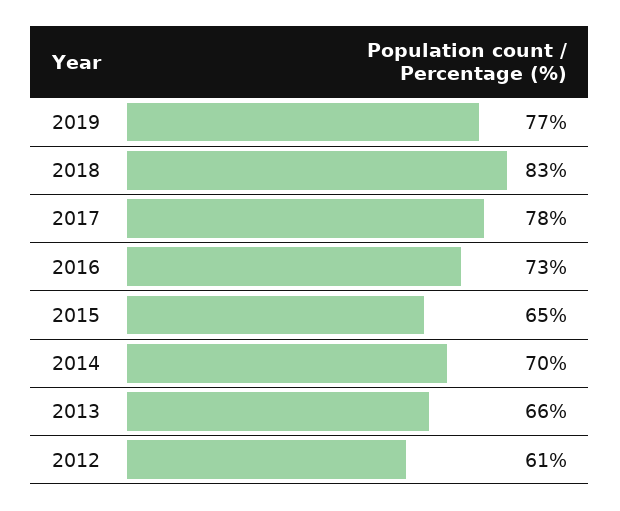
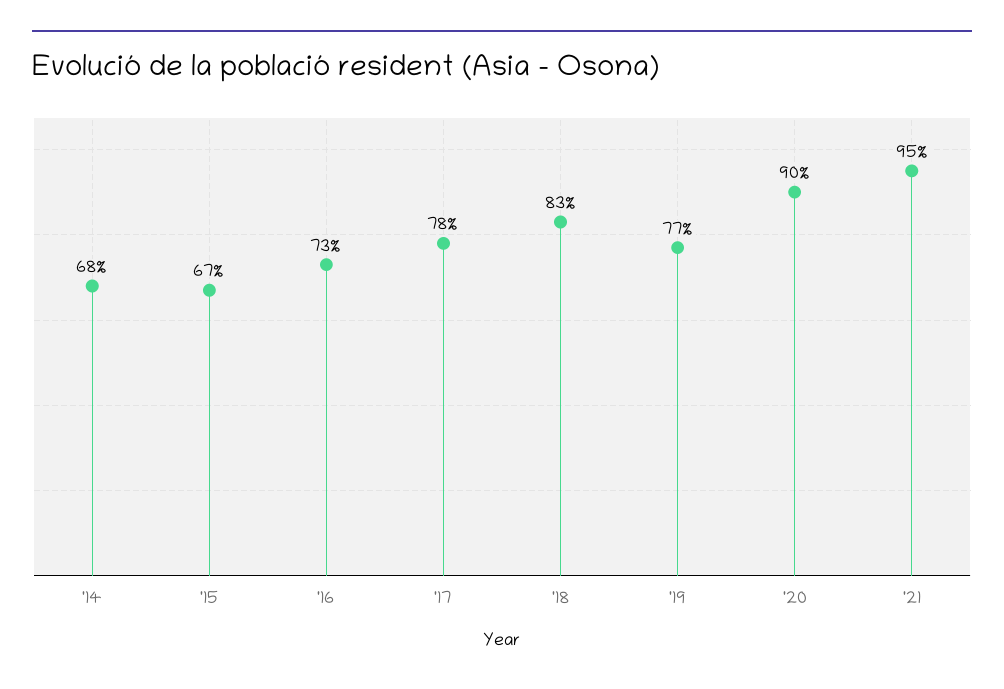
2015: 65 -> 67
2014: 70 -> 68
2013: 66 -> none
2012: 61 -> none
'20: none -> 90
'21: none -> 95

